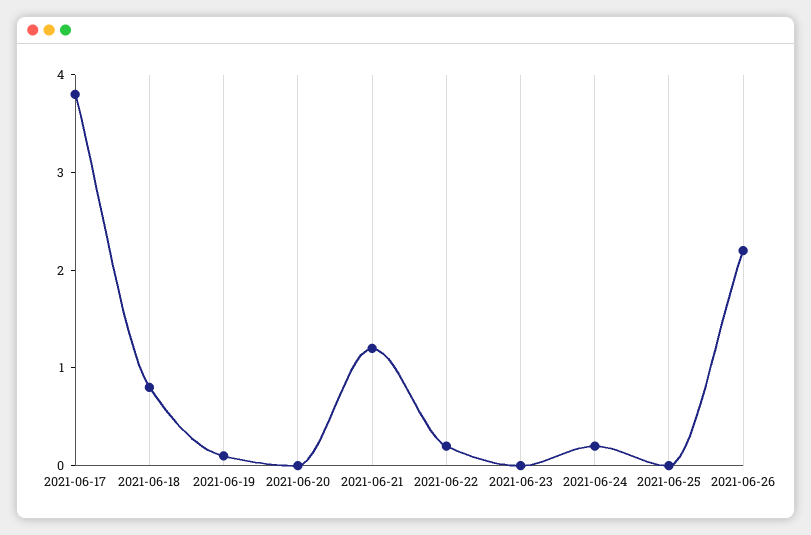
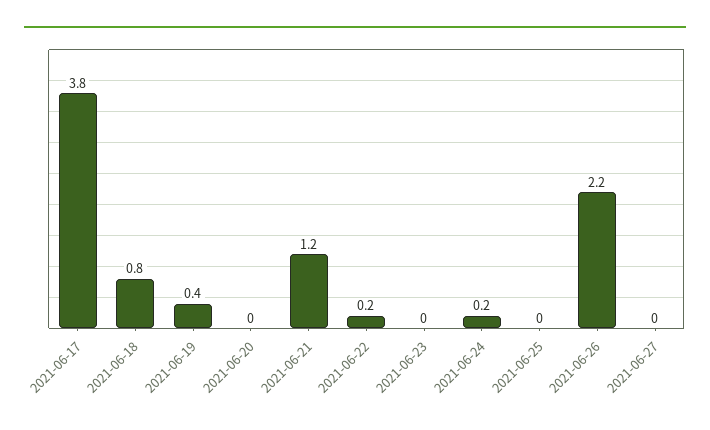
2021-06-19: 0.1 -> 0.4
2021-06-27: none -> 0

